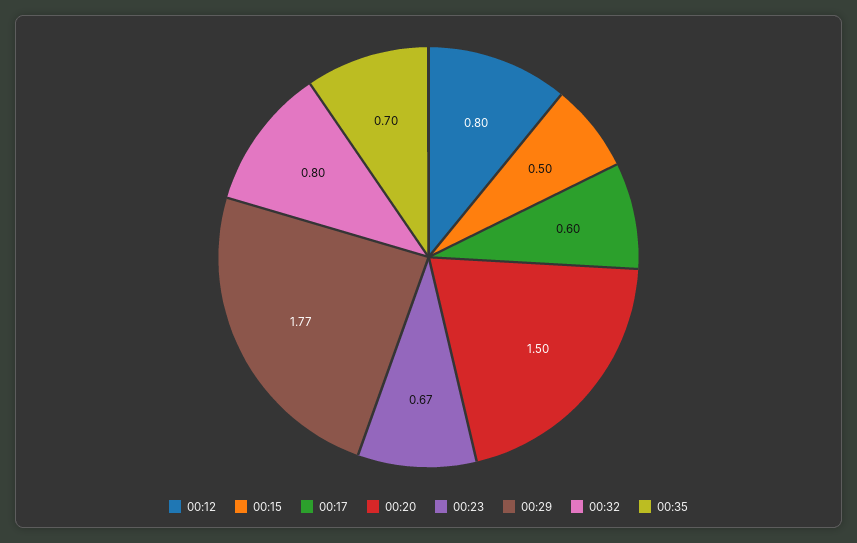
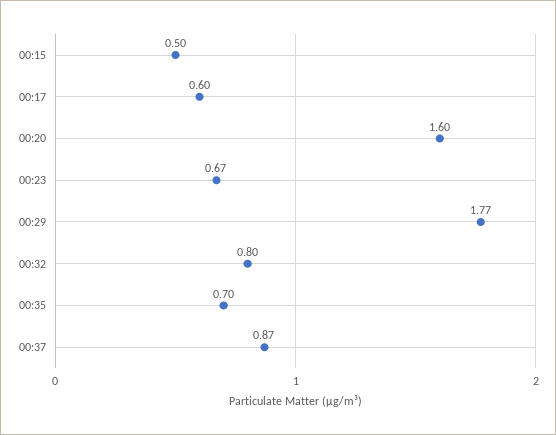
00:12: 0.8 -> none
00:20: 1.5 -> 1.6
00:37: none -> 0.87

